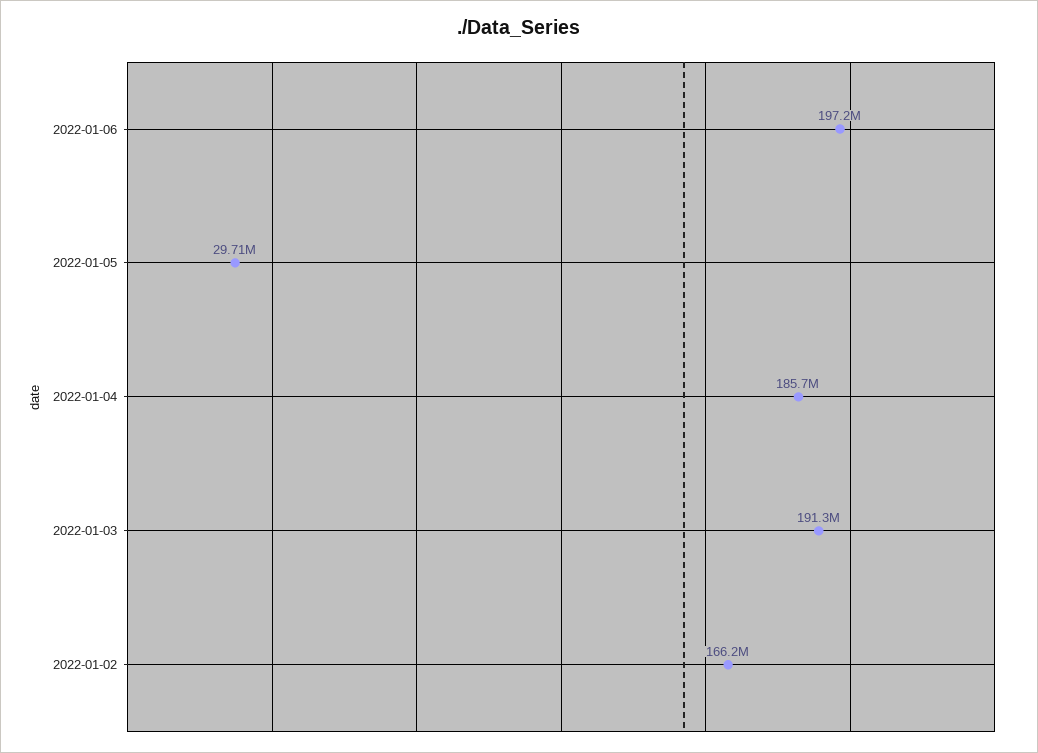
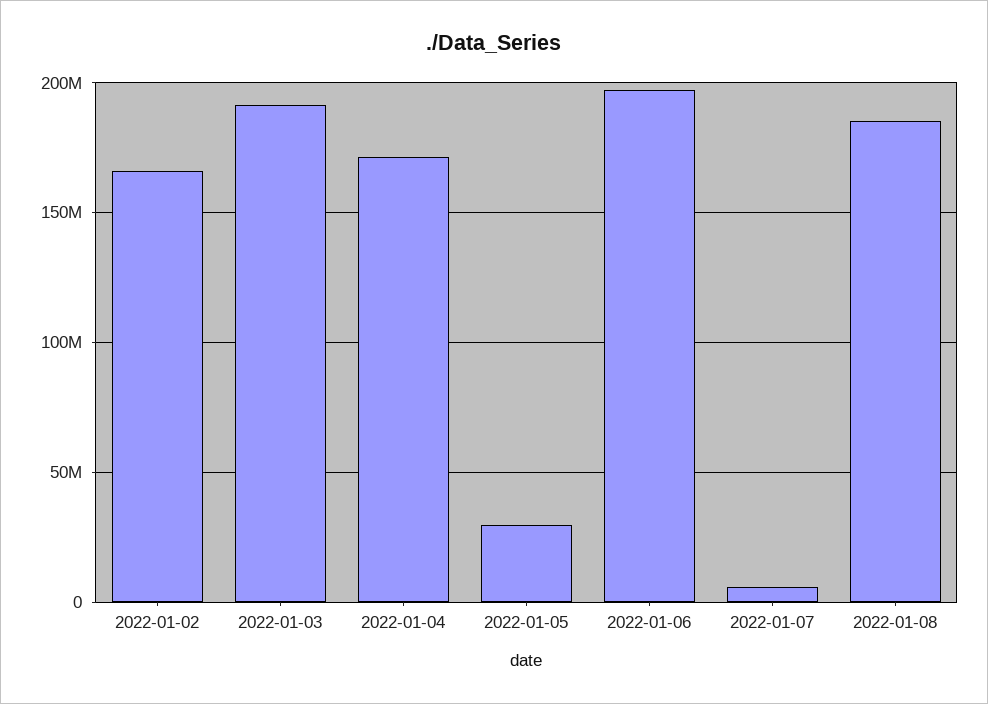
2022-01-04: 185700000 -> 170000000
2022-01-07: none -> 5000000
2022-01-08: none -> 185000000

